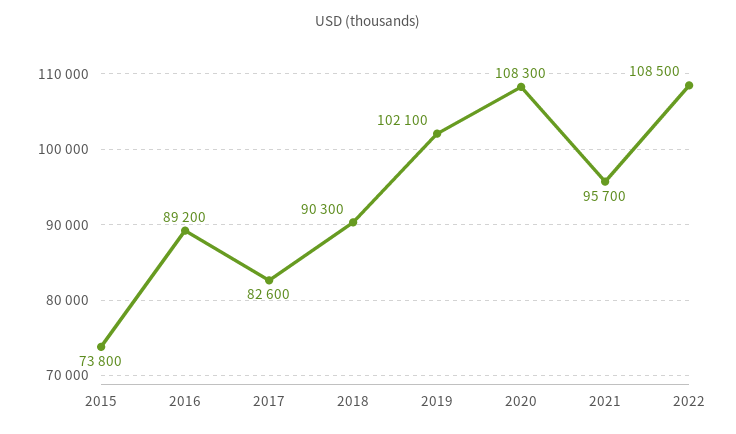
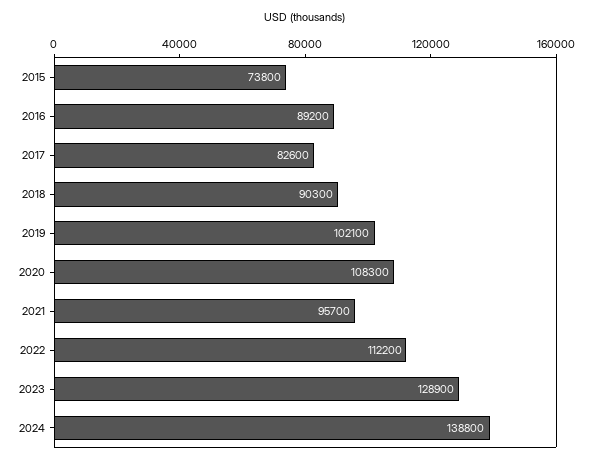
2022: 108500 -> 112200
2023: none -> 128900
2024: none -> 138800

